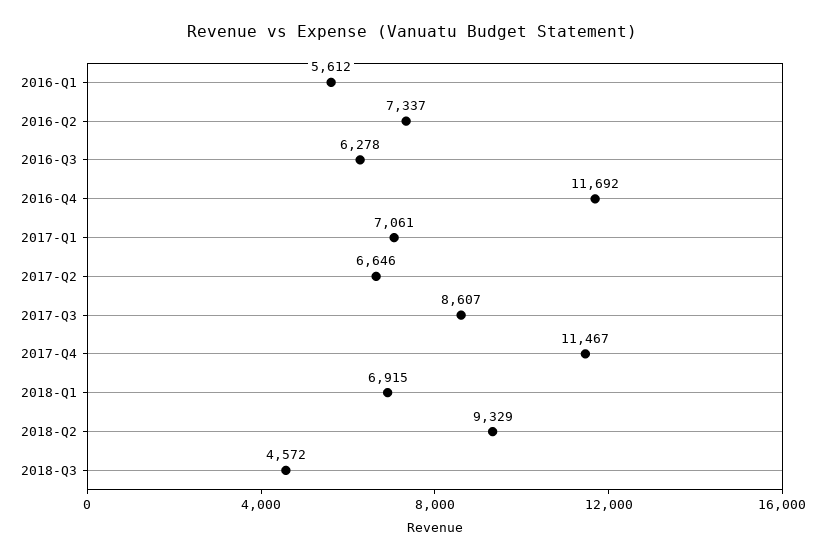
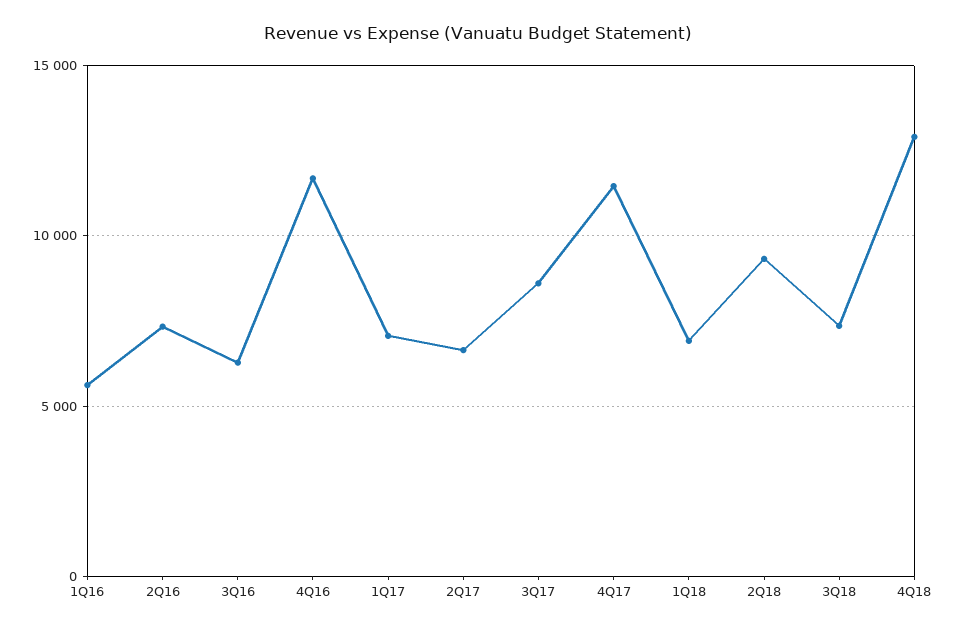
2018-Q3: 4572 -> 7500
4Q18: none -> 13000

